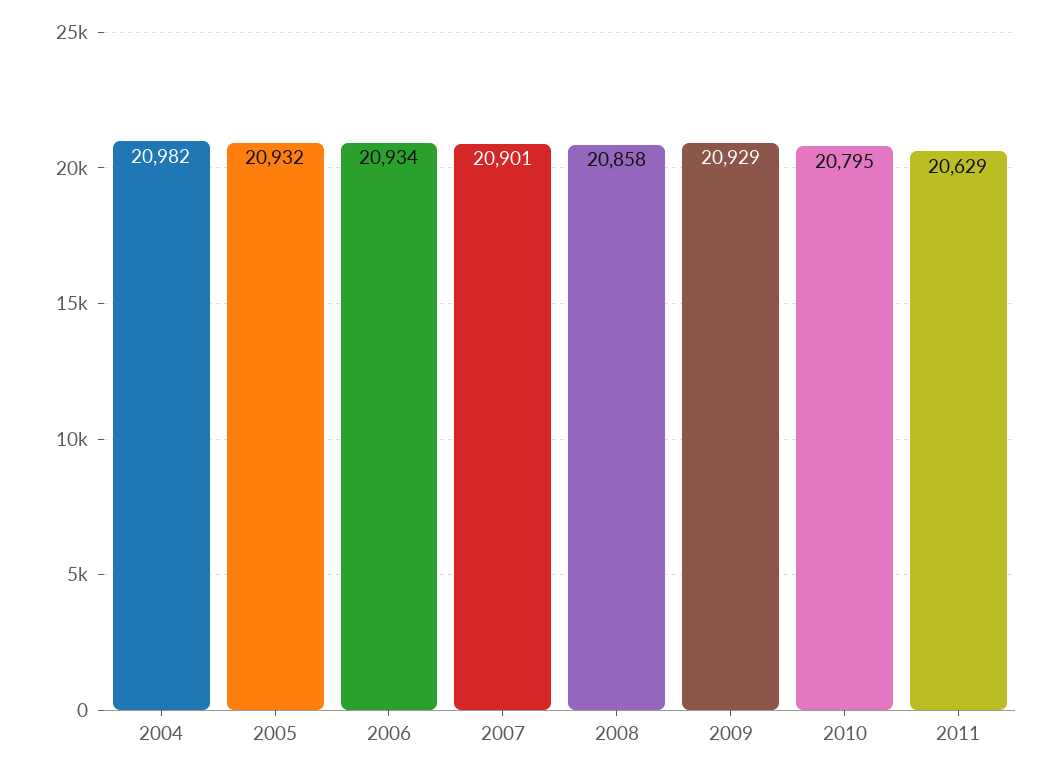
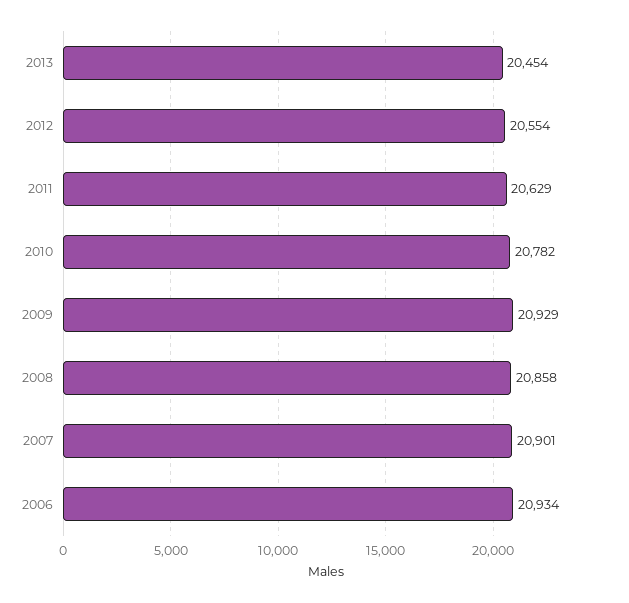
2004: 20982 -> none
2005: 20932 -> none
2010: 20795 -> 20782
2013: none -> 20454
2012: none -> 20554

